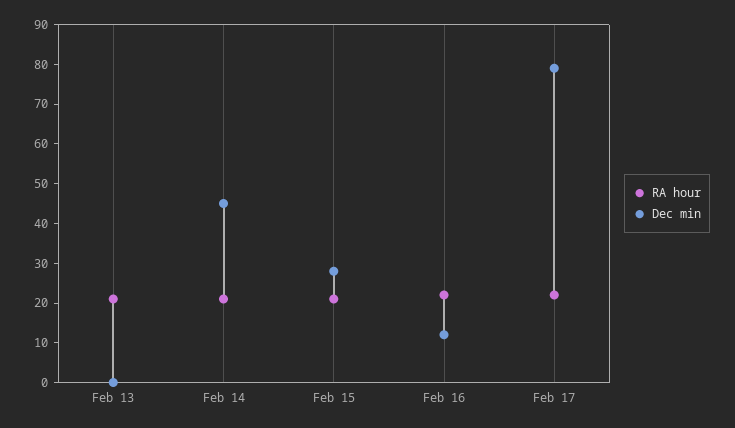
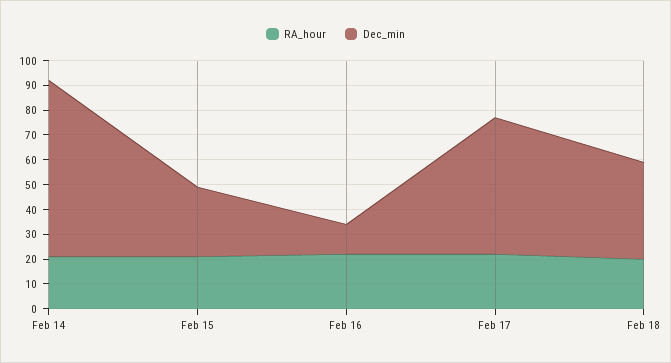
RA hour, Feb 13: 20 -> none
Dec min, Feb 13: 0 -> none
Dec min, Feb 14: 45 -> 70
Dec min, Feb 17: 80 -> 55
RA hour, Feb 18: none -> 20
Dec min, Feb 18: none -> 40

